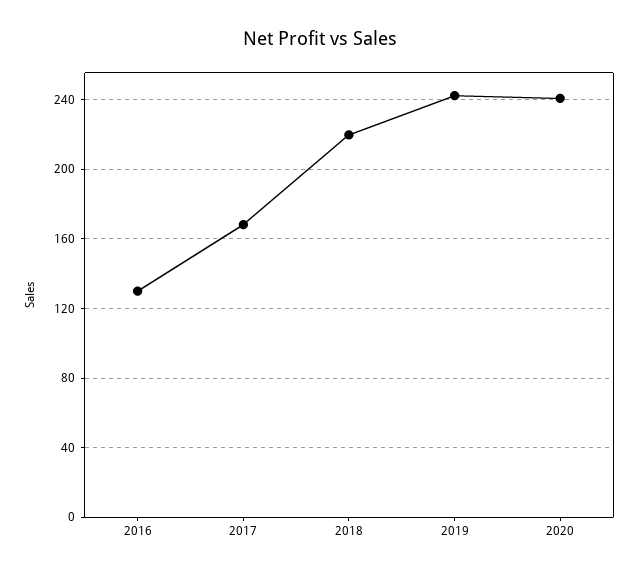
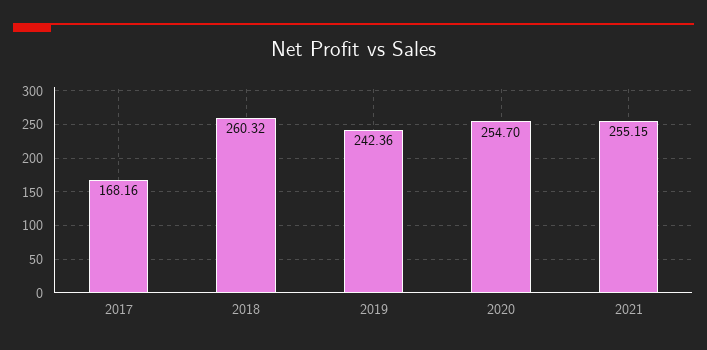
2016: 130 -> none
2018: 220 -> 260.32
2020: 240 -> 254.7
2021: none -> 255.15

